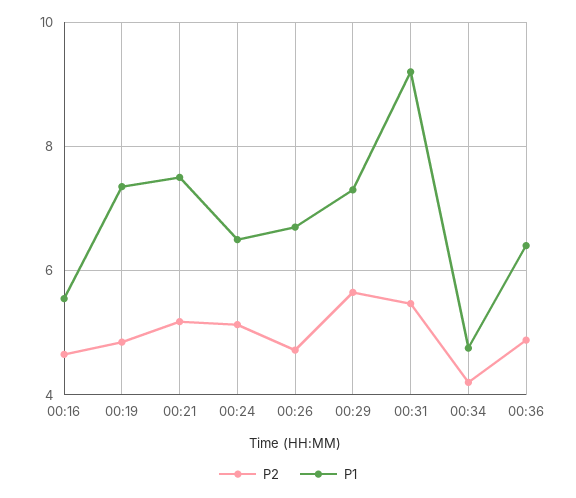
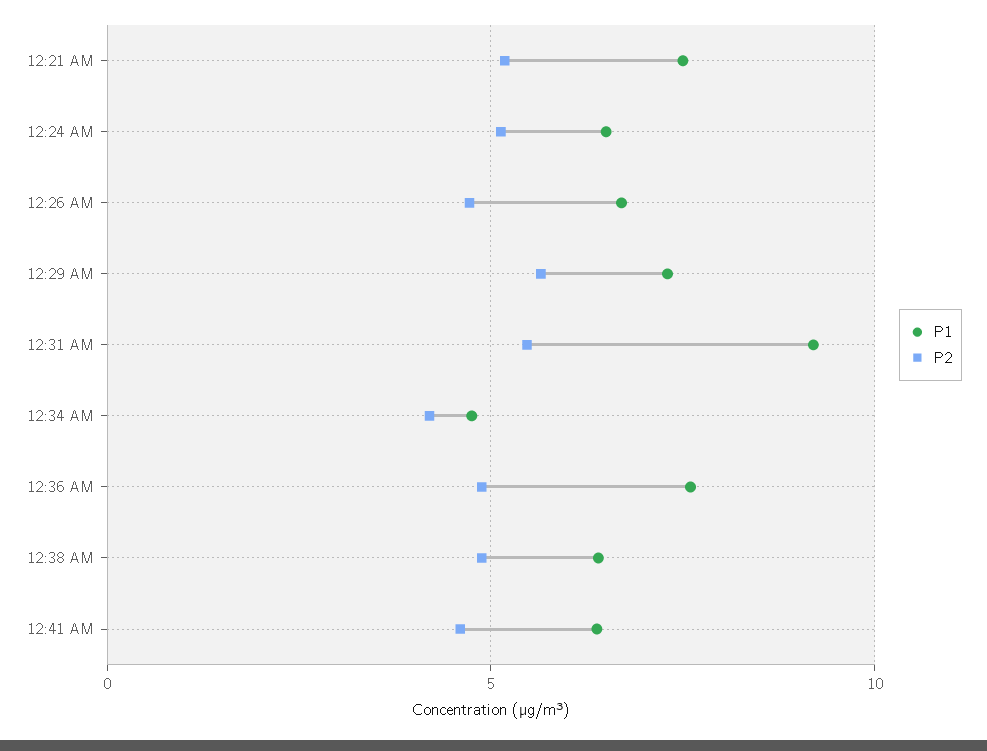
P2, 00:16: 4.6 -> none
P1, 00:16: 5.6 -> none
P2, 00:19: 4.8 -> none
P1, 00:19: 7.4 -> none
P1, 00:36: 6.4 -> 7.5
P1, 12:38 AM: none -> 6.5
P2, 12:38 AM: none -> 5
P1, 12:41 AM: none -> 6.5
P2, 12:41 AM: none -> 4.5

